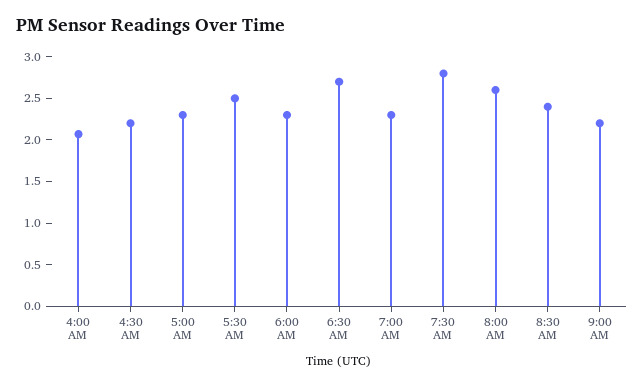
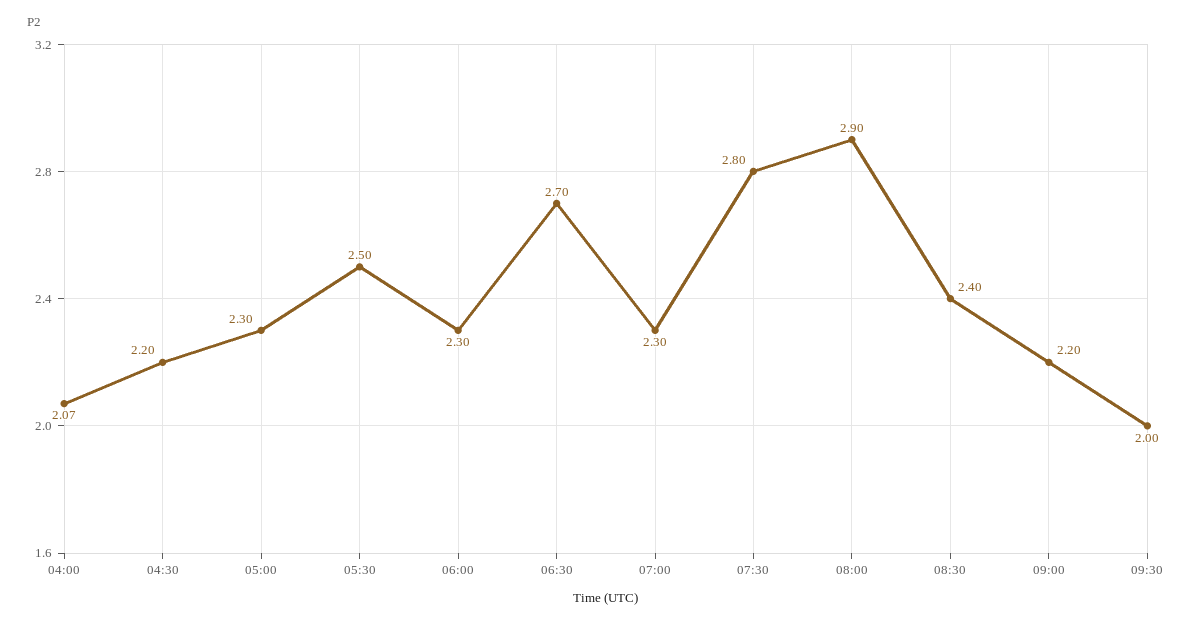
8:00 AM: 2.6 -> 2.9
09:30: none -> 2

